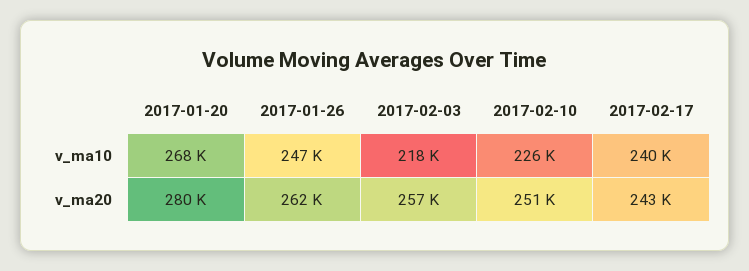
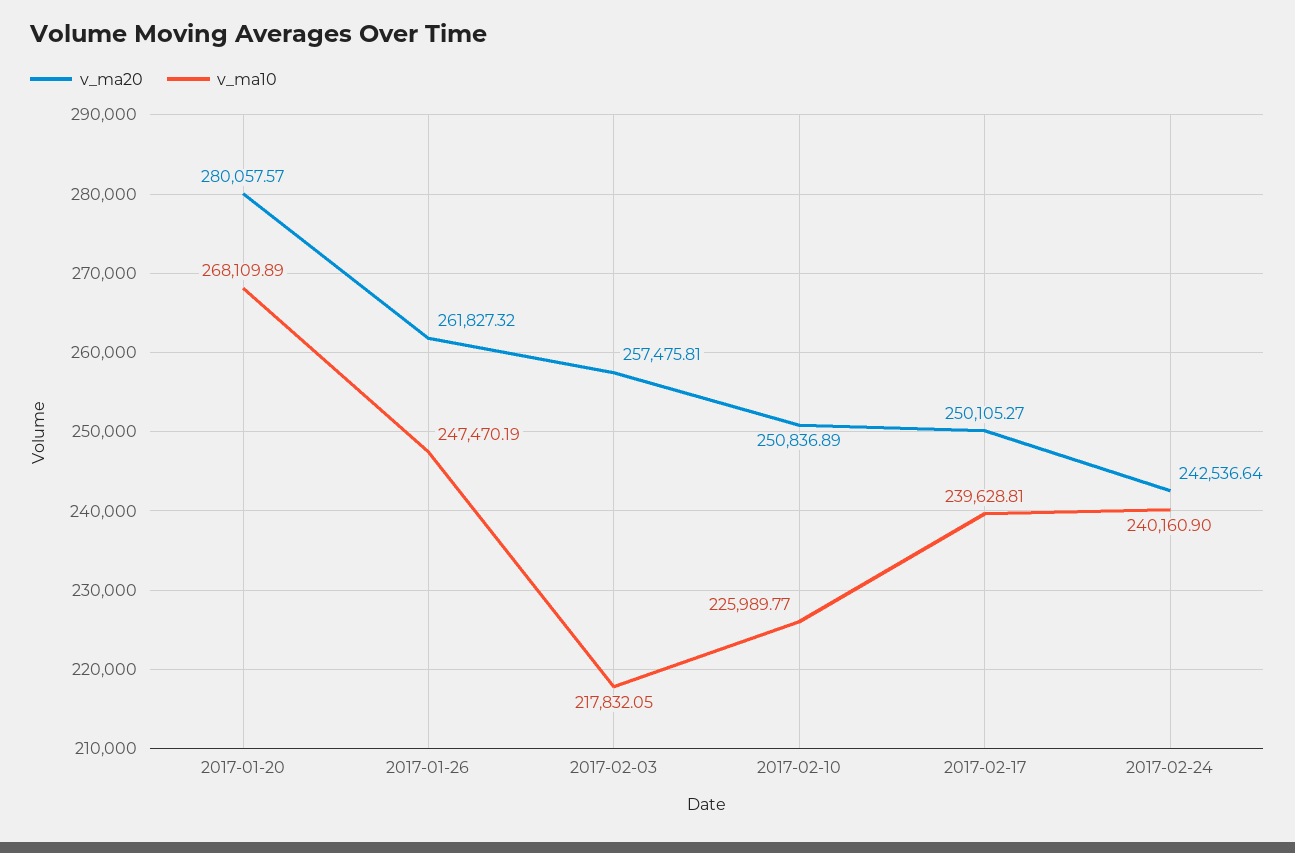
v_ma20, 2017-02-17: 243000 -> 250105.27
v_ma20, 2017-02-24: none -> 242536.64
v_ma10, 2017-02-24: none -> 240160.9

